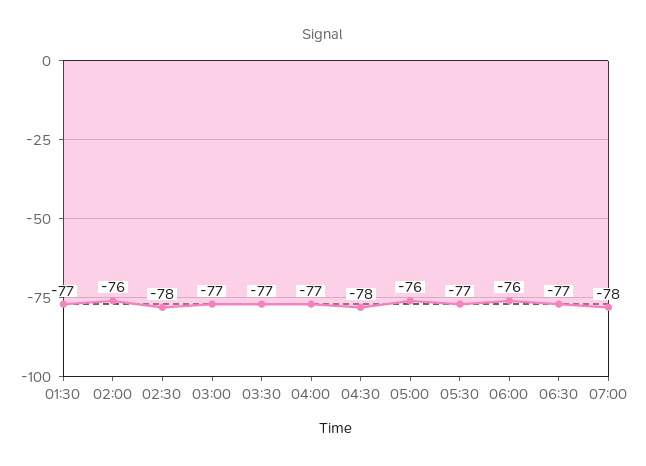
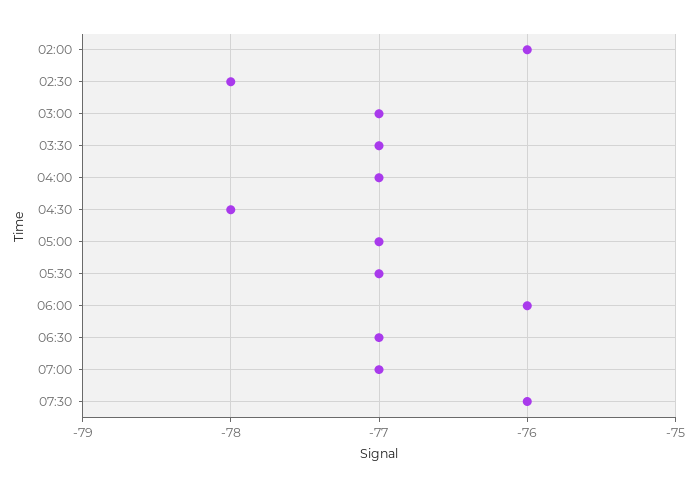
01:30: -77 -> none
05:00: -76 -> -77
07:00: -78 -> -77
07:30: none -> -76

